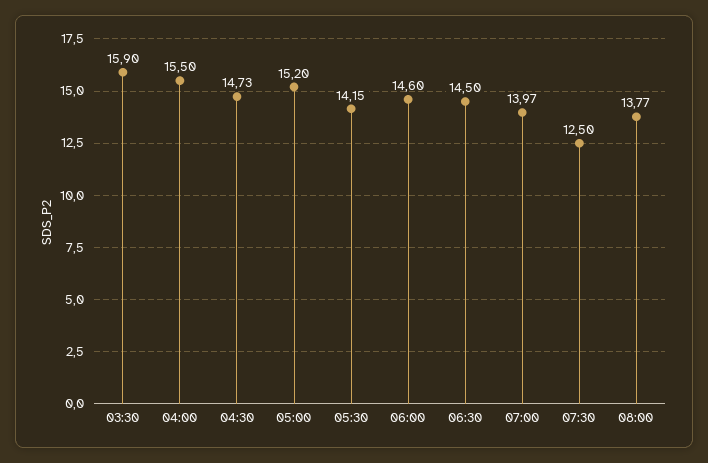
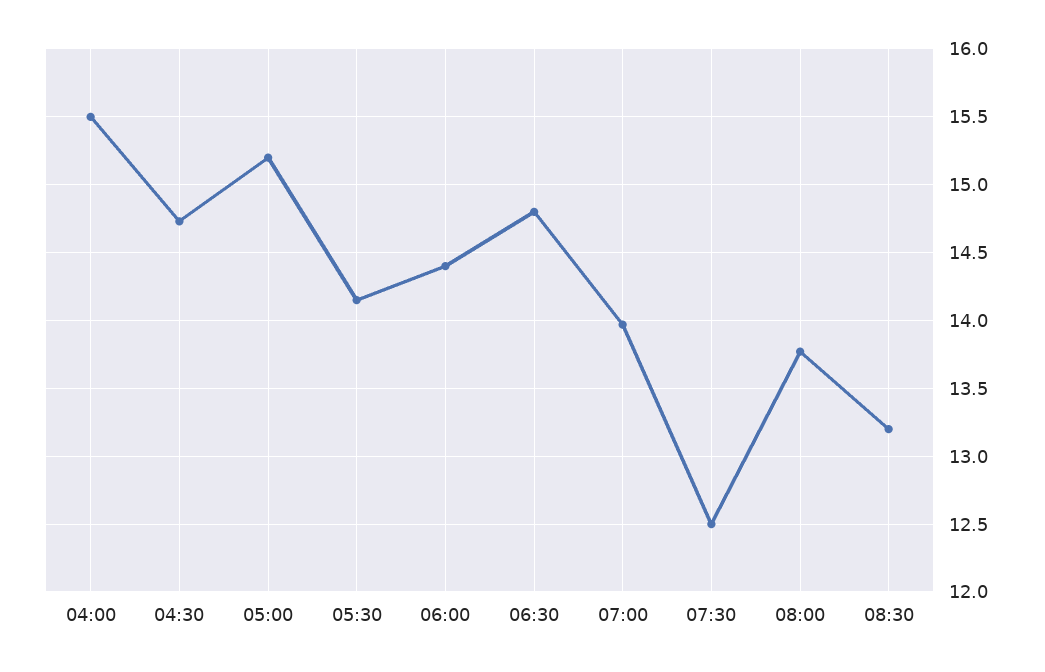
03:30: 15.9 -> none
06:00: 14.6 -> 14.4
06:30: 14.5 -> 14.8
08:30: none -> 13.2

